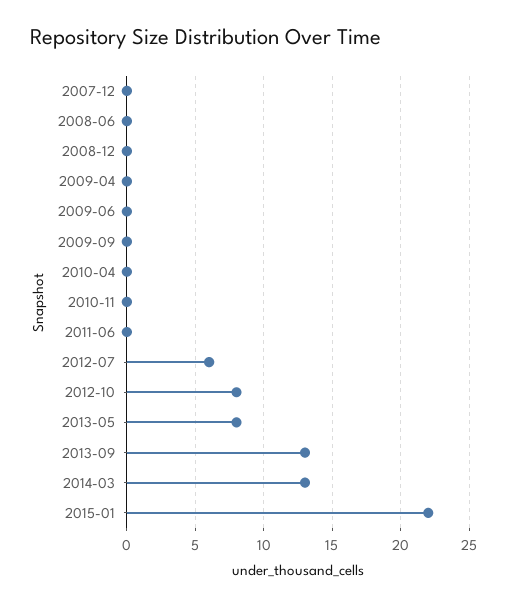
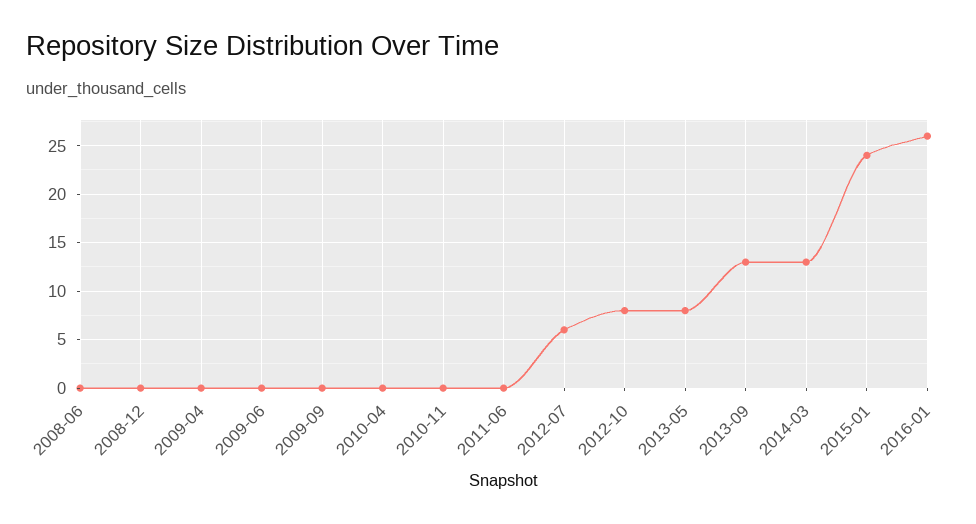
2007-12: 0 -> none
2015-01: 22 -> 24
2016-01: none -> 26

